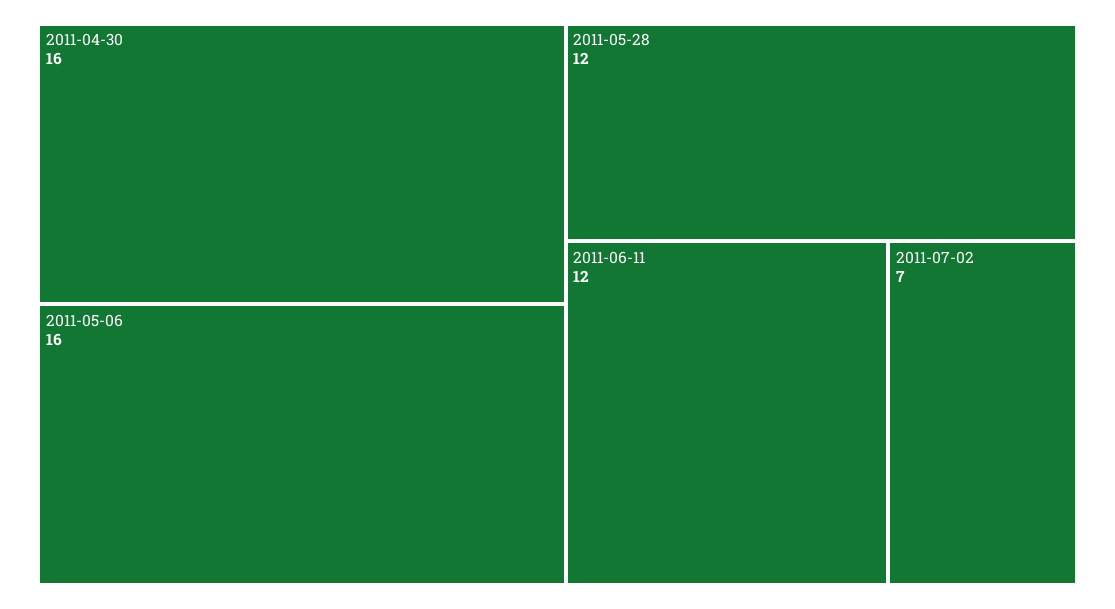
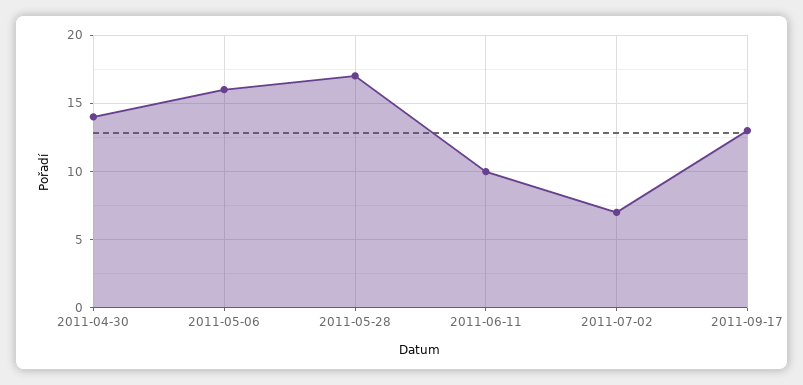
2011-04-30: 16 -> 14
2011-05-28: 12 -> 17
2011-06-11: 12 -> 10
2011-09-17: none -> 13

